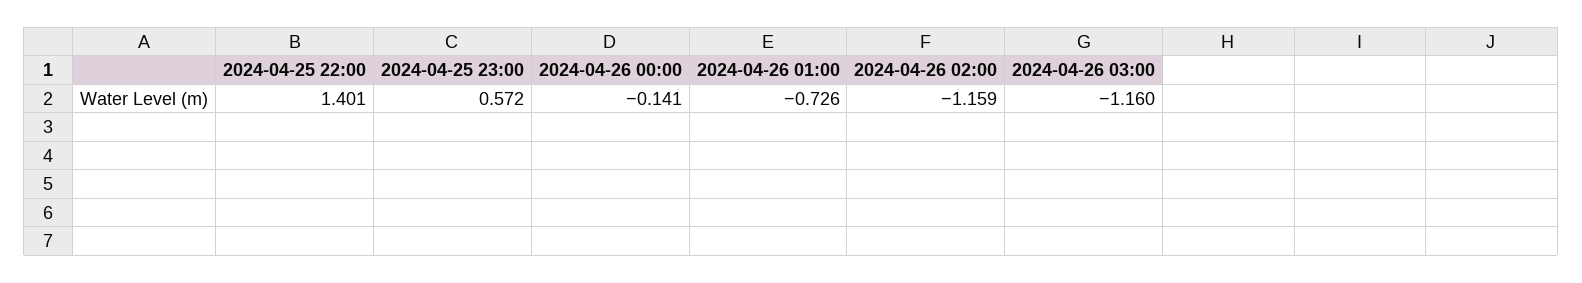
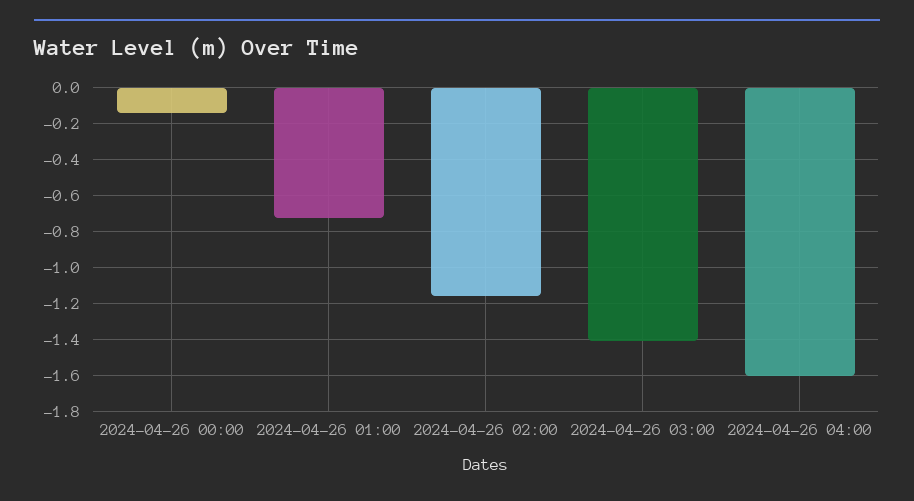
2024-04-25 22:00: 1.401 -> none
2024-04-25 23:00: 0.572 -> none
2024-04-26 03:00: -1.16 -> -1.4
2024-04-26 04:00: none -> -1.6

